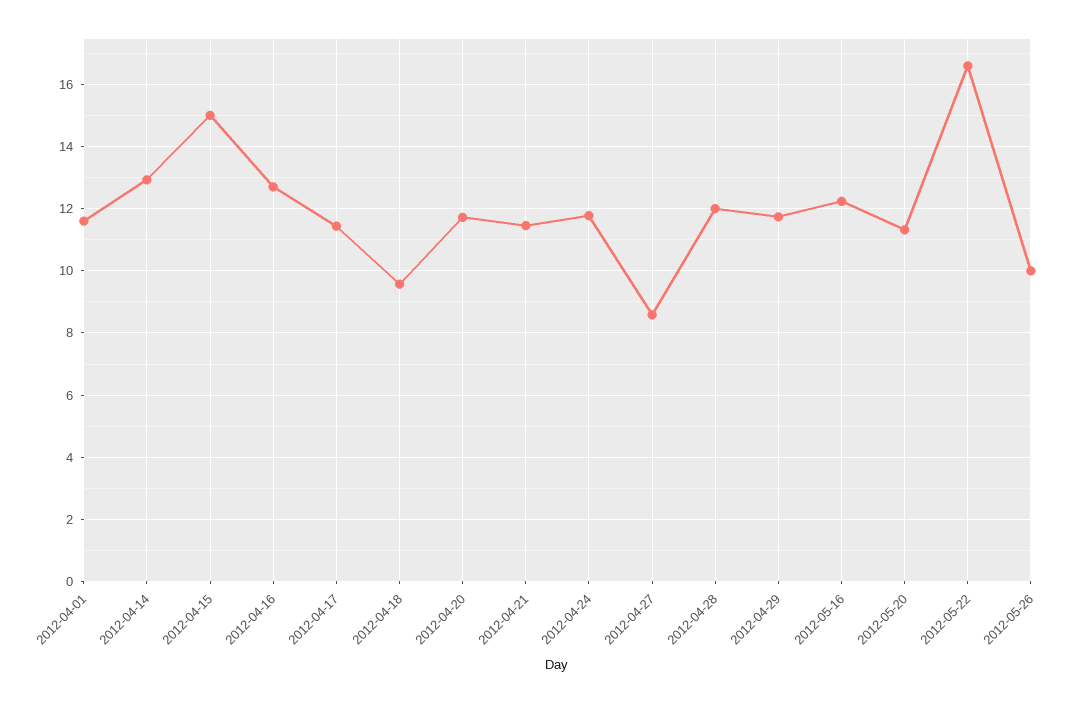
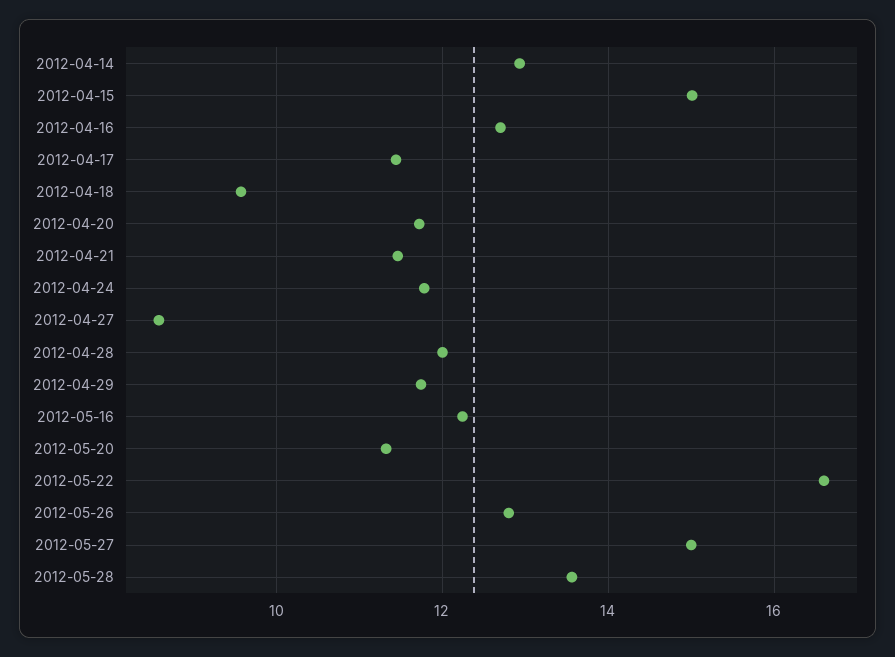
2012-04-01: 11.6 -> none
2012-05-26: 10 -> 12.8
2012-05-27: none -> 15
2012-05-28: none -> 13.6

